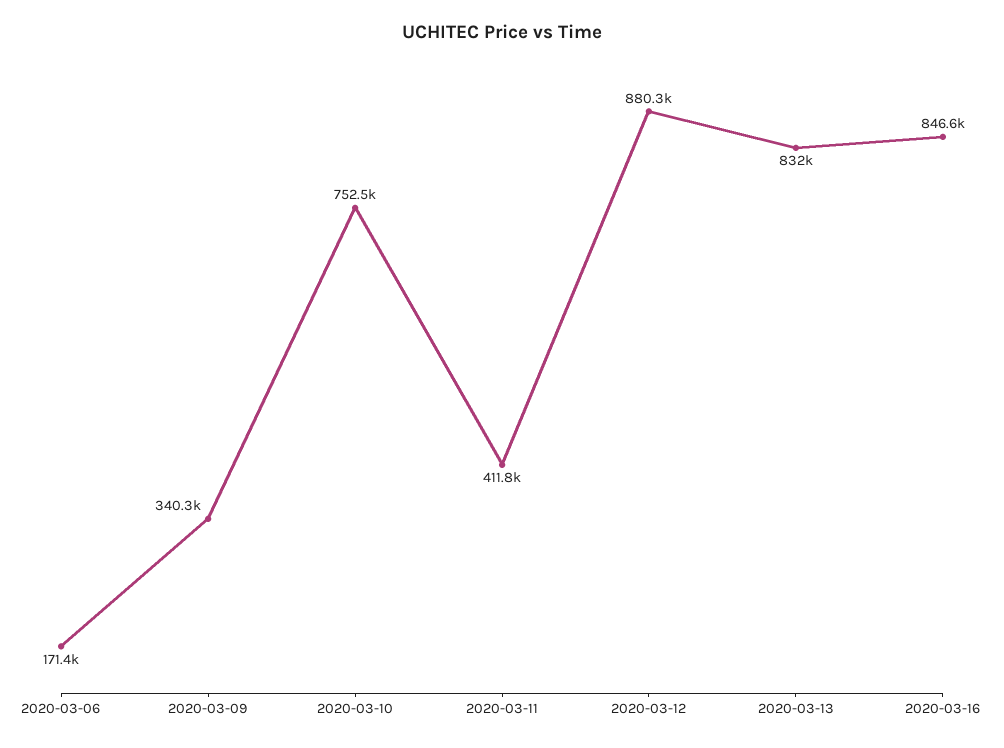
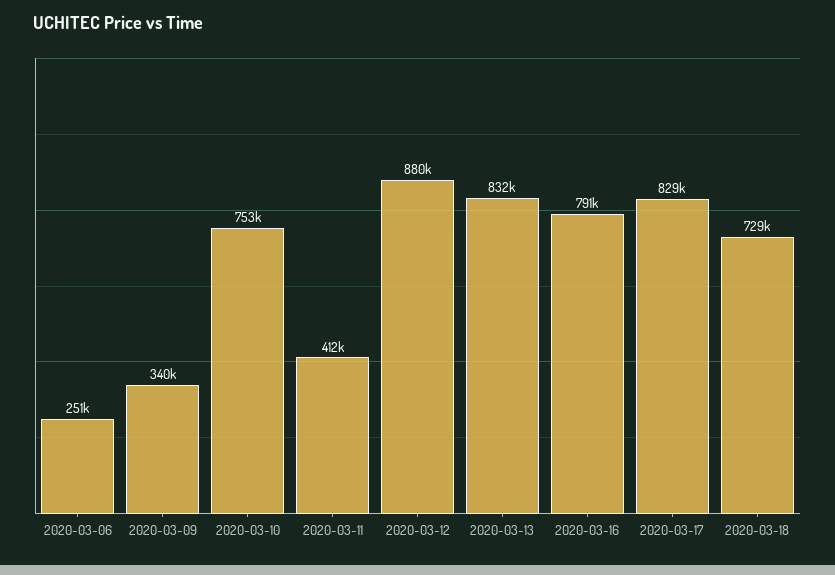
2020-03-06: 171400 -> 251000
2020-03-16: 846600 -> 791000
2020-03-17: none -> 829000
2020-03-18: none -> 729000

